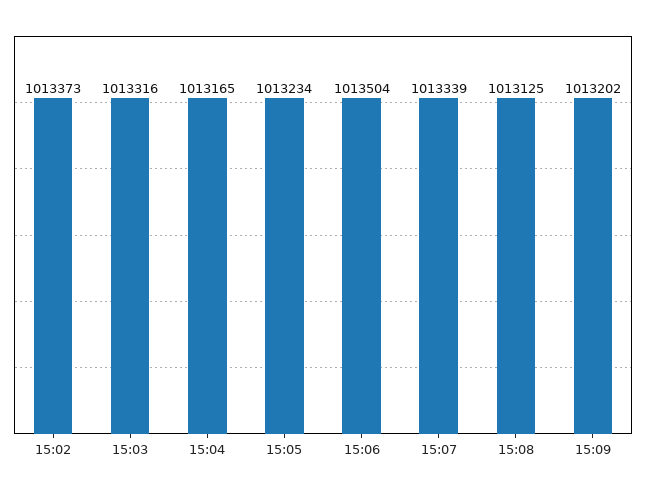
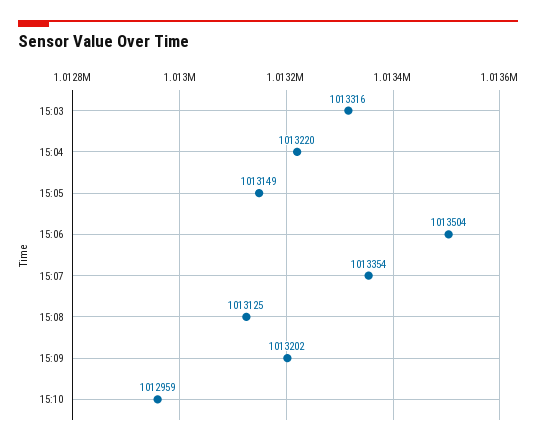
15:02: 1013373 -> none
15:04: 1013165 -> 1013220
15:05: 1013234 -> 1013149
15:07: 1013339 -> 1013354
15:10: none -> 1012959

